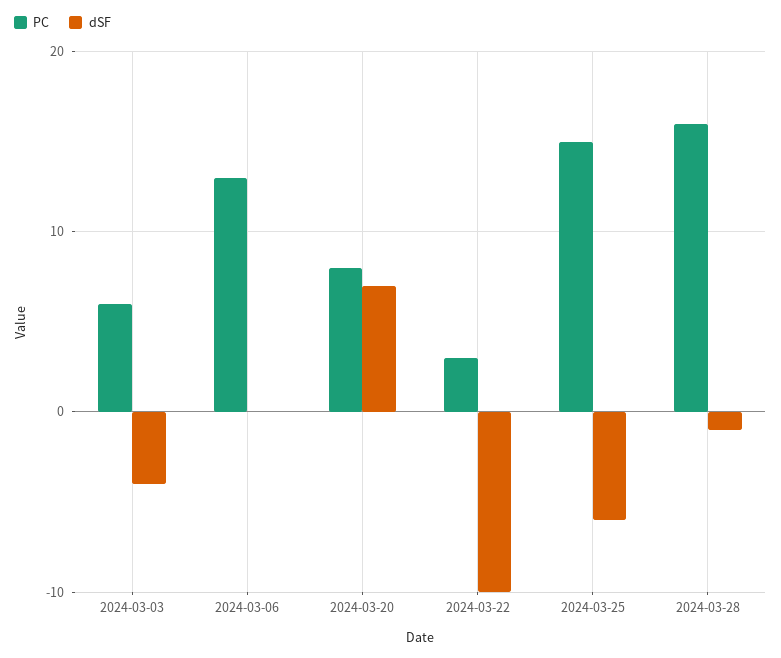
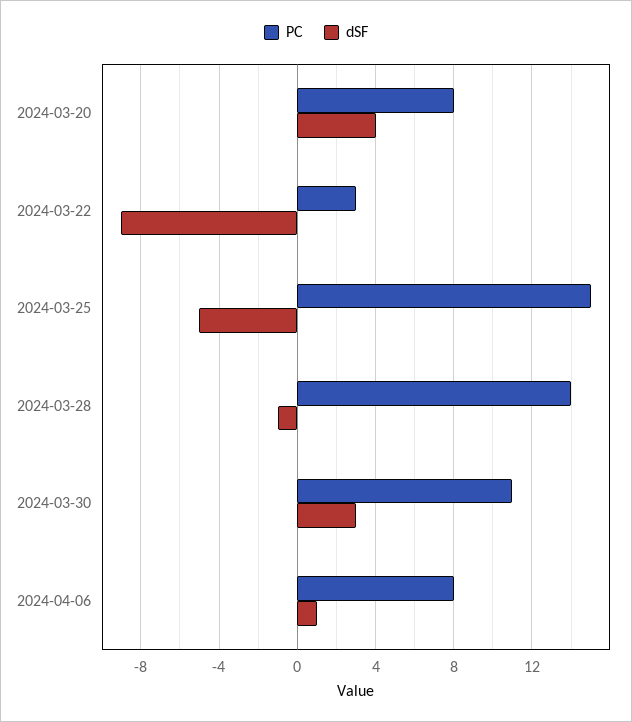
PC, 2024-03-03: 6 -> none
dSF, 2024-03-03: -4 -> none
PC, 2024-03-06: 13 -> none
dSF, 2024-03-06: 0 -> none
dSF, 2024-03-20: 7 -> 4
dSF, 2024-03-22: -10 -> -9
dSF, 2024-03-25: -6 -> -5
PC, 2024-03-28: 16 -> 14
PC, 2024-03-30: none -> 11
dSF, 2024-03-30: none -> 3
PC, 2024-04-06: none -> 8
dSF, 2024-04-06: none -> 1

